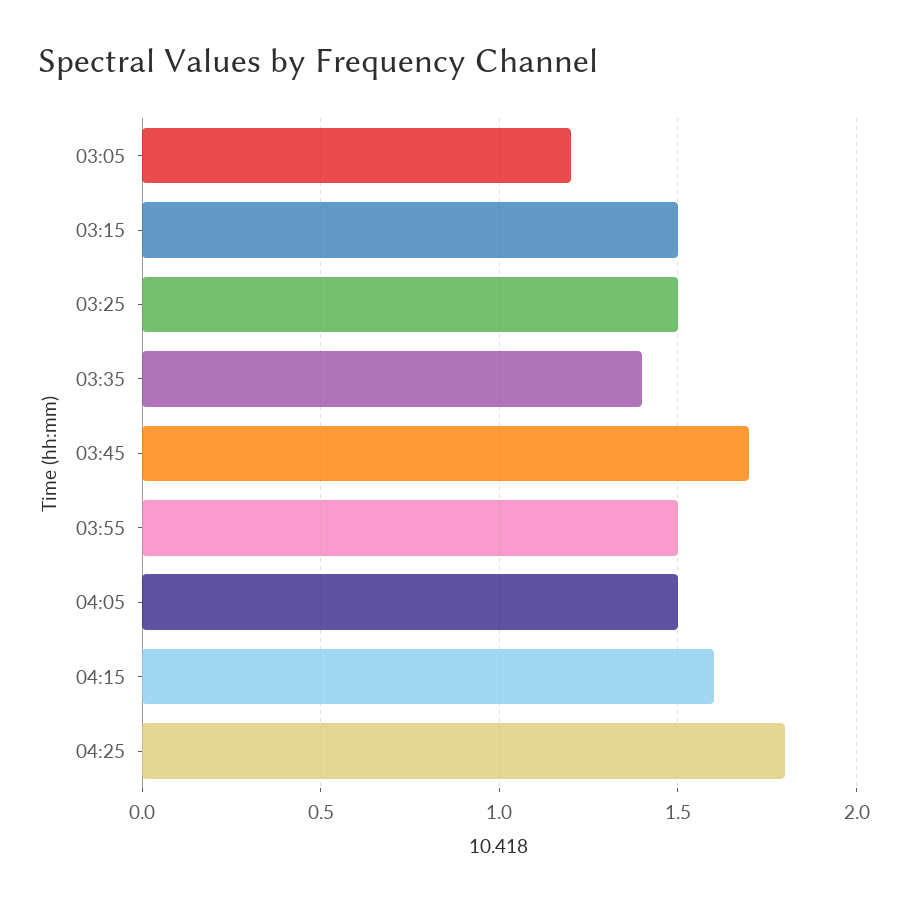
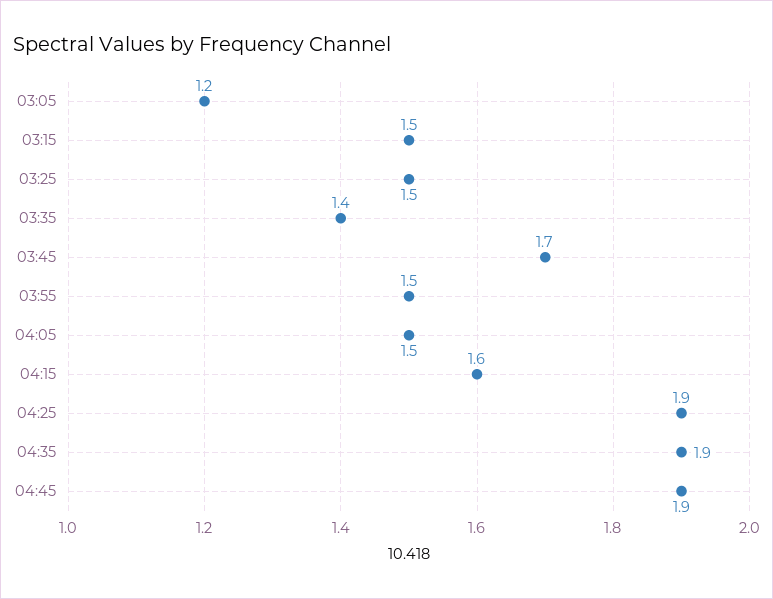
04:25: 1.8 -> 1.9
04:35: none -> 1.9
04:45: none -> 1.9

